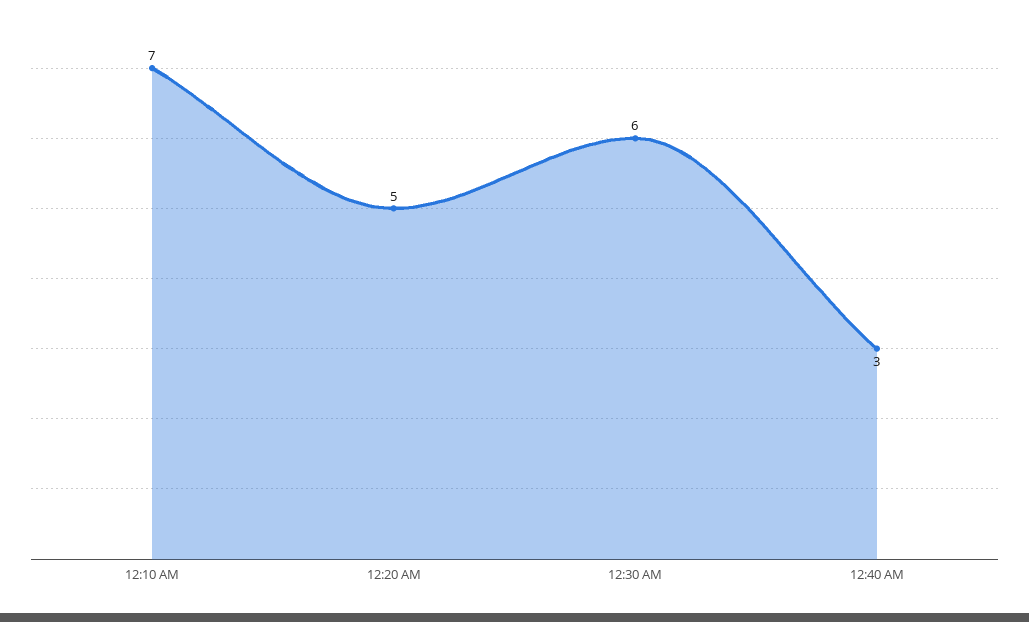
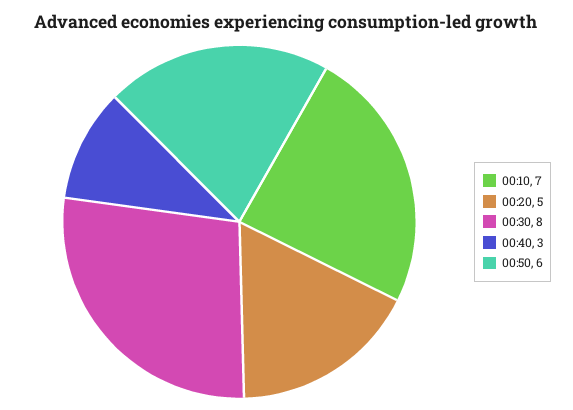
12:30 AM: 6 -> 8
00:50: none -> 6

